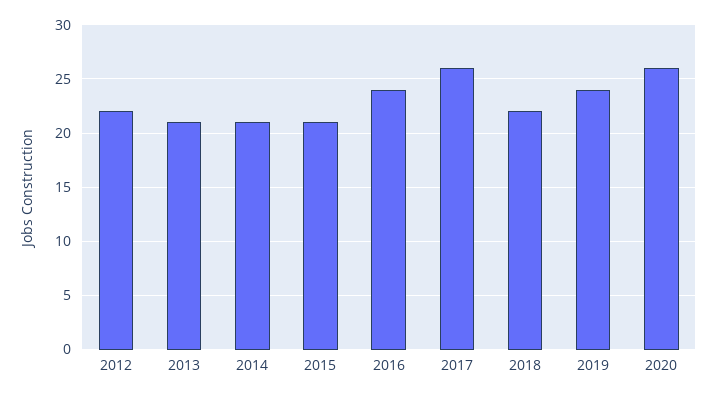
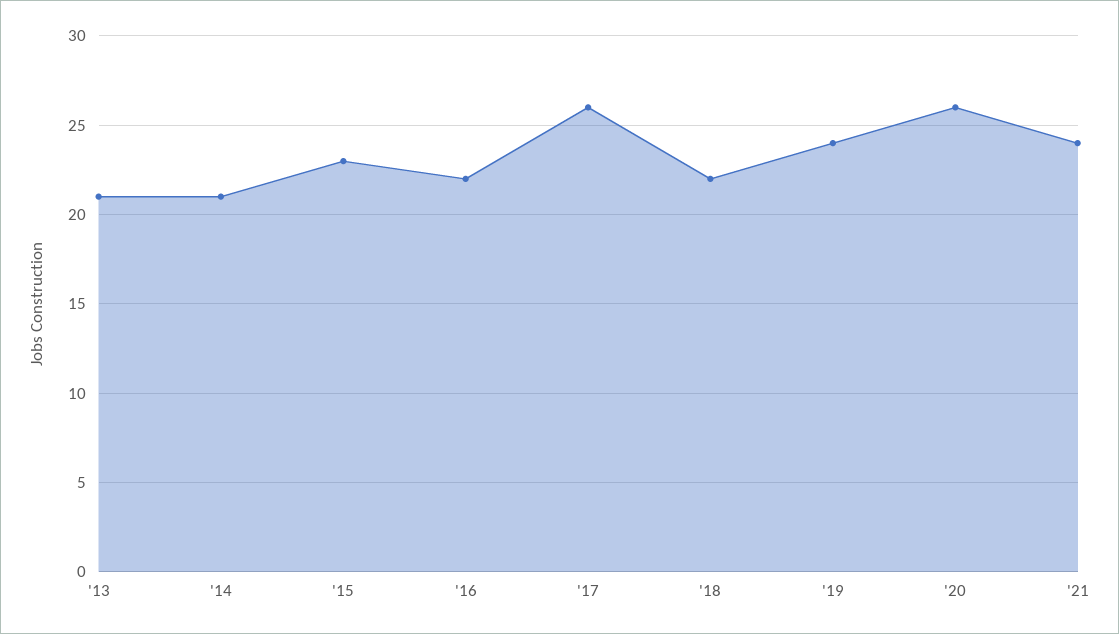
2012: 22 -> none
2015: 21 -> 23
2016: 24 -> 22
'21: none -> 24

